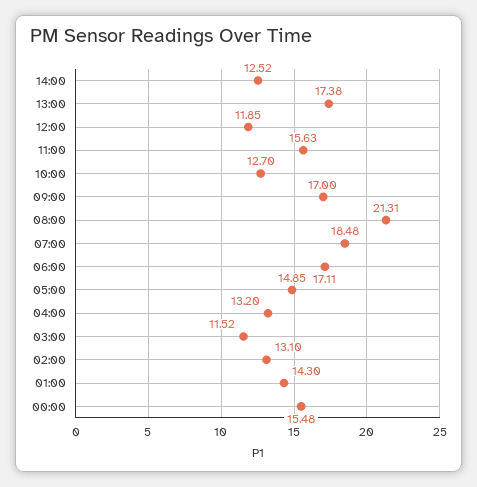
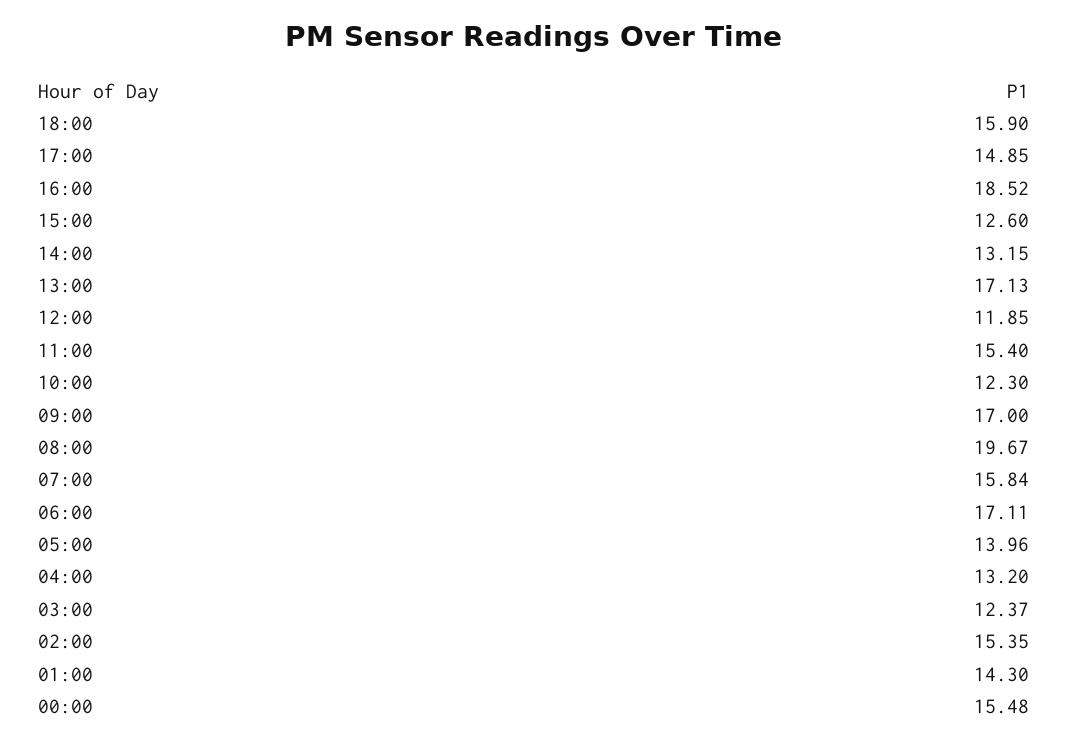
14:00: 12.52 -> 13.15
13:00: 17.38 -> 17.13
11:00: 15.63 -> 15.4
10:00: 12.7 -> 12.3
08:00: 21.31 -> 19.67
07:00: 18.48 -> 15.84
05:00: 14.85 -> 13.96
03:00: 11.52 -> 12.37
02:00: 13.1 -> 15.35
18:00: none -> 15.9
17:00: none -> 14.85
16:00: none -> 18.52
15:00: none -> 12.6

